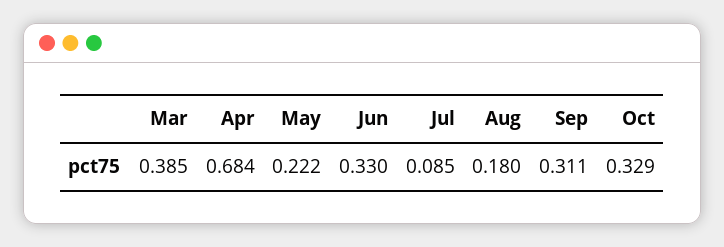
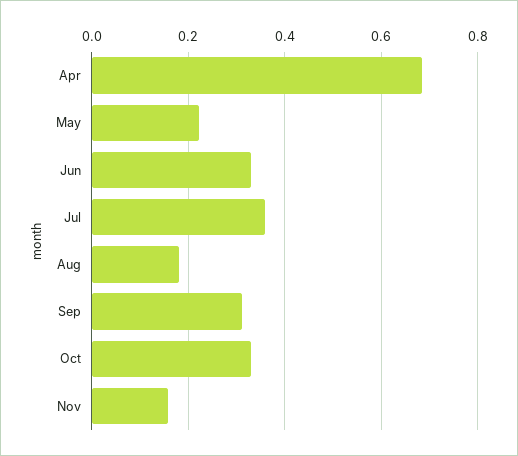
Mar: 0.385 -> none
Jul: 0.085 -> 0.36
Nov: none -> 0.16

